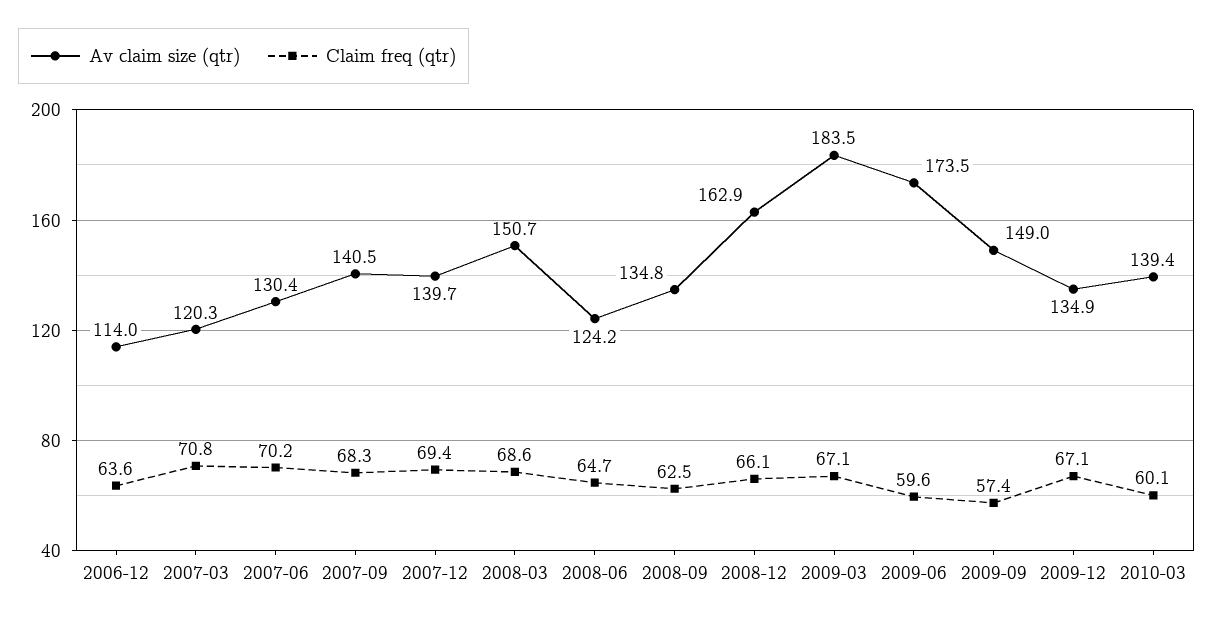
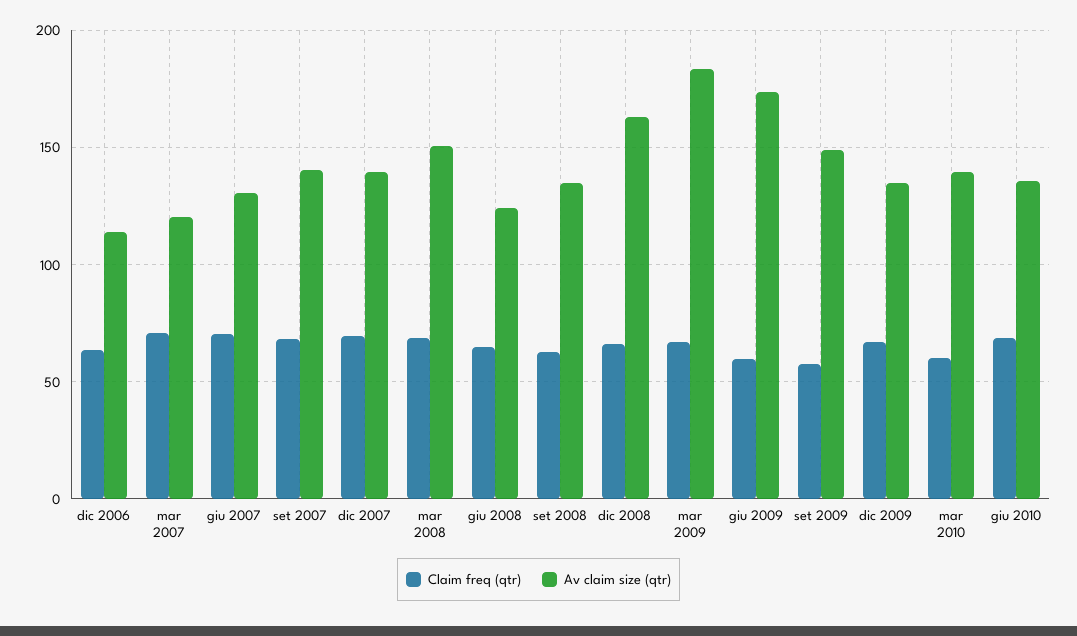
Claim freq (qtr), giu 2010: none -> 70
Av claim size (qtr), giu 2010: none -> 135

